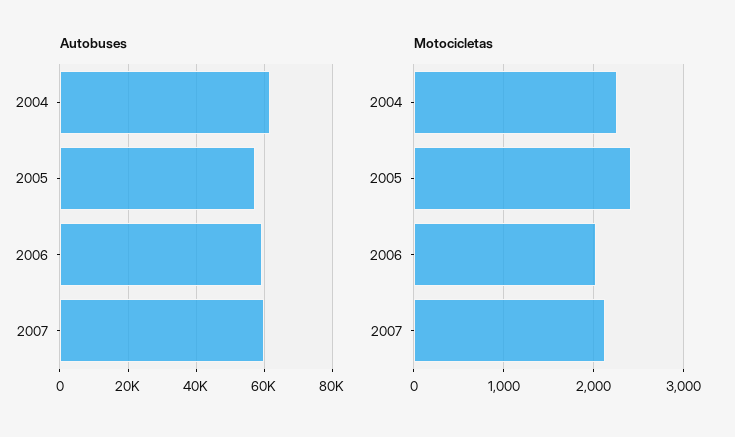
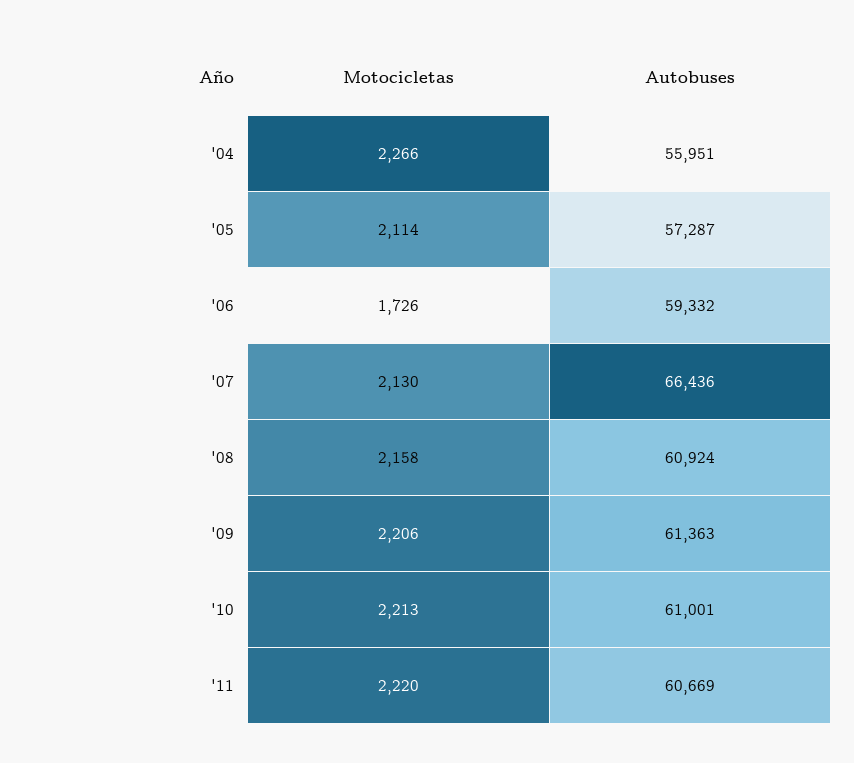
Autobuses, 2004: 62000 -> 55951
Autobuses, 2007: 60000 -> 66436
Motocicletas, 2005: 2400 -> 2114
Motocicletas, 2006: 2000 -> 1726
Motocicletas, '08: none -> 2158
Autobuses, '08: none -> 60924
Motocicletas, '09: none -> 2206
Autobuses, '09: none -> 61363
Motocicletas, '10: none -> 2213
Autobuses, '10: none -> 61001
Motocicletas, '11: none -> 2220
Autobuses, '11: none -> 60669

